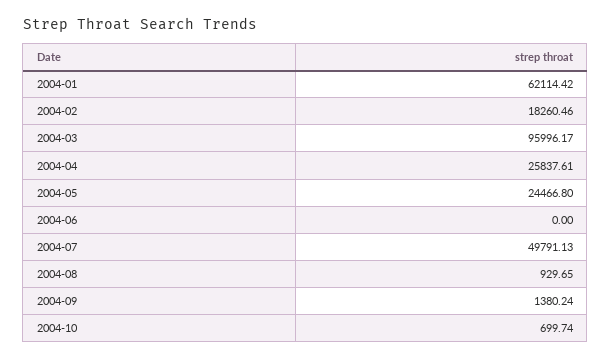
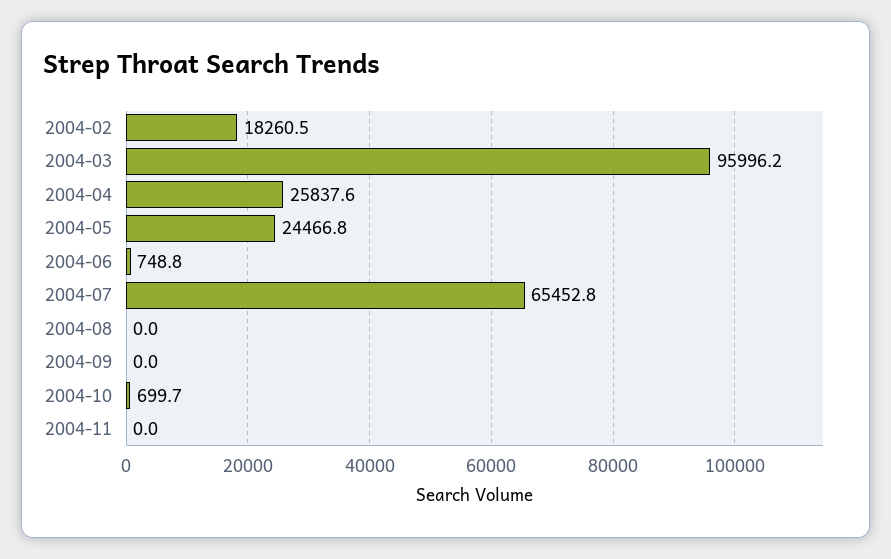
2004-01: 62114.42 -> none
2004-06: 0 -> 748.8
2004-07: 49791.13 -> 65452.8
2004-08: 929.65 -> 0
2004-09: 1380.24 -> 0
2004-11: none -> 0

